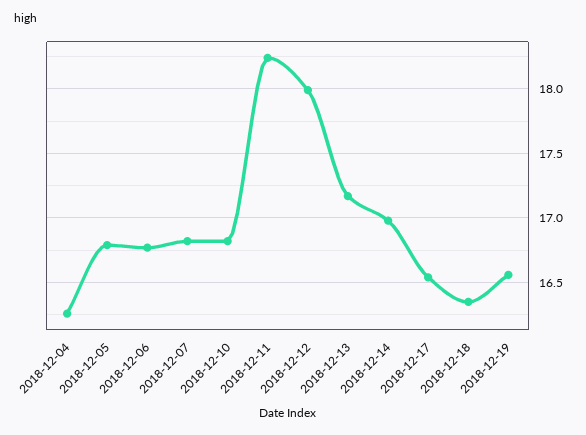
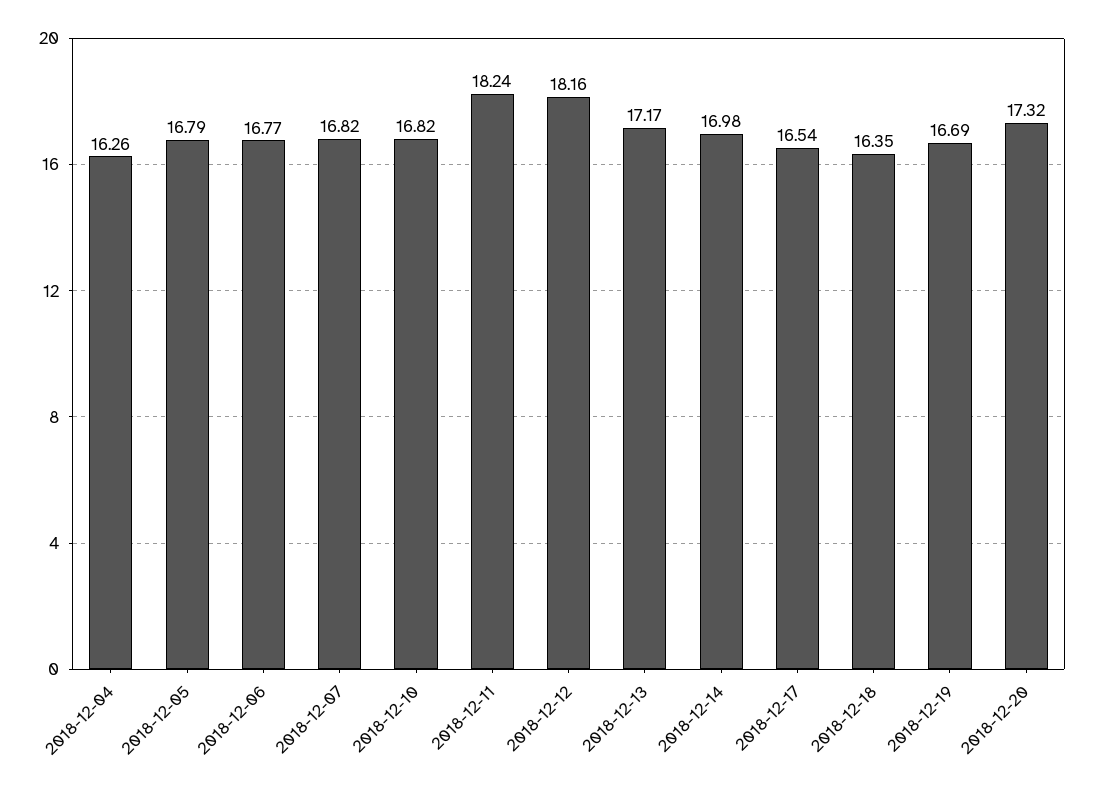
2018-12-12: 18 -> 18.16
2018-12-19: 16.55 -> 16.69
2018-12-20: none -> 17.32

